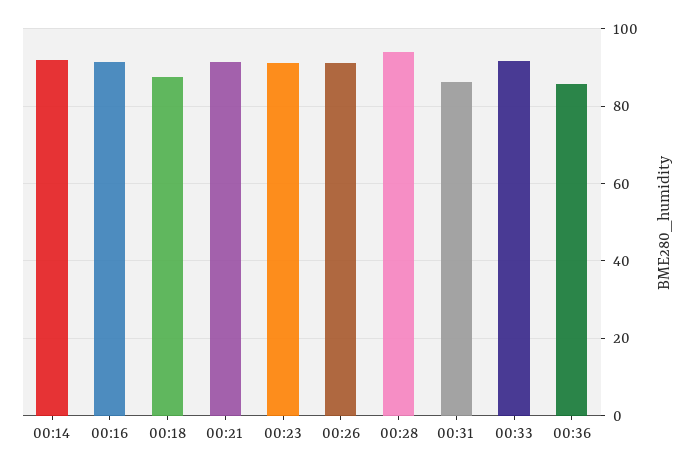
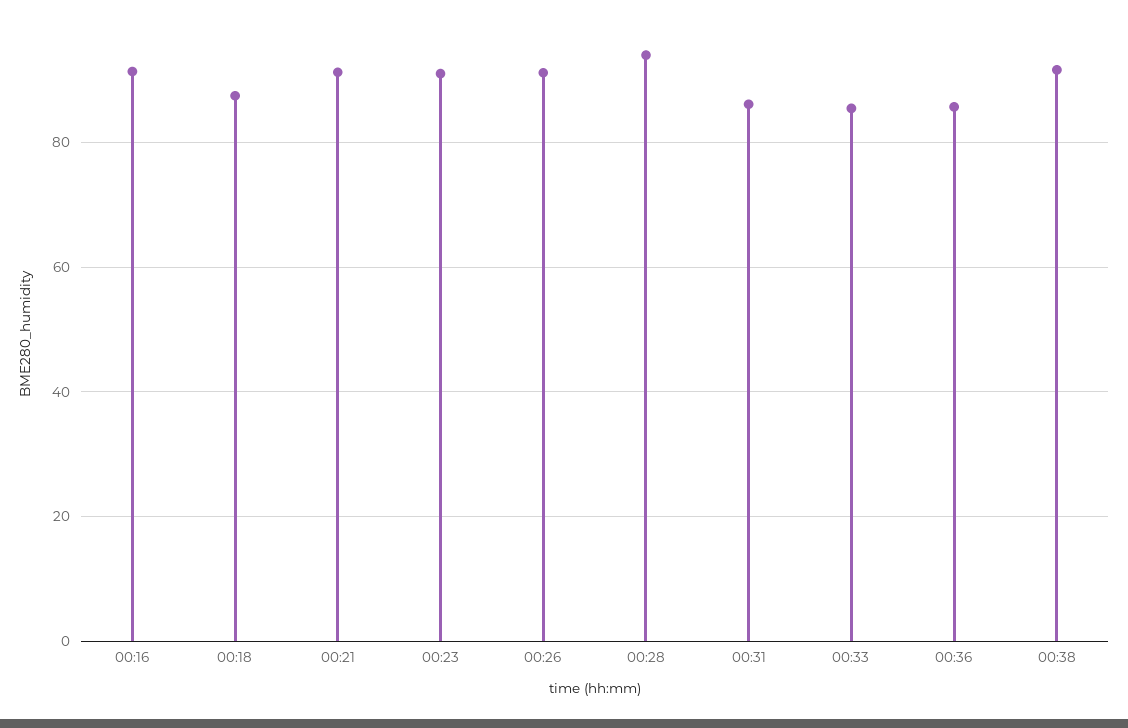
00:14: 92 -> none
00:33: 92 -> 86
00:38: none -> 92

